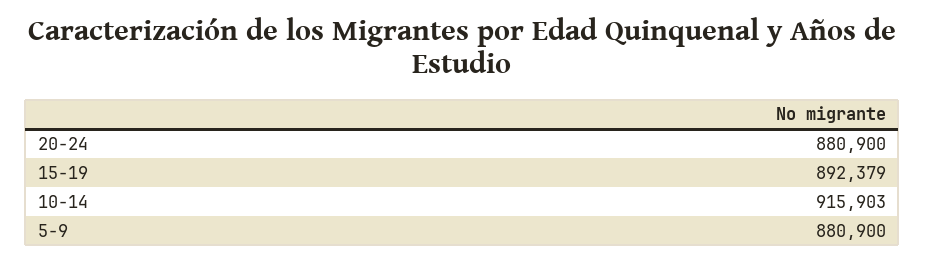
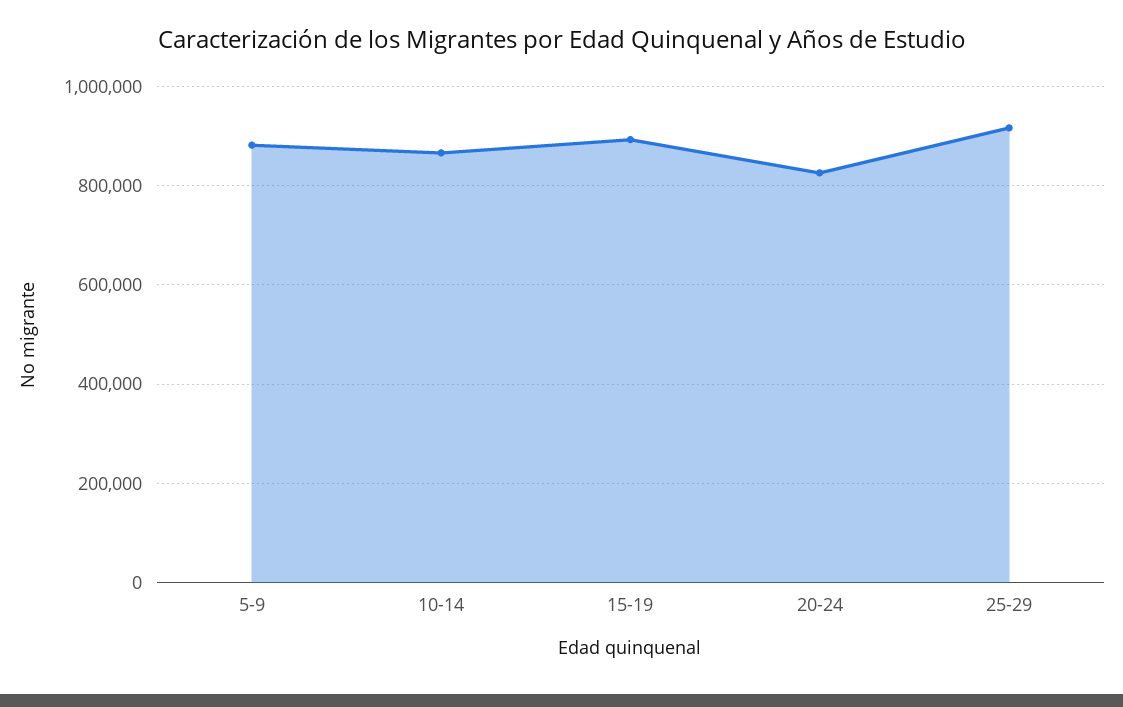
20-24: 880900 -> 820000
10-14: 915903 -> 860000
25-29: none -> 920000

